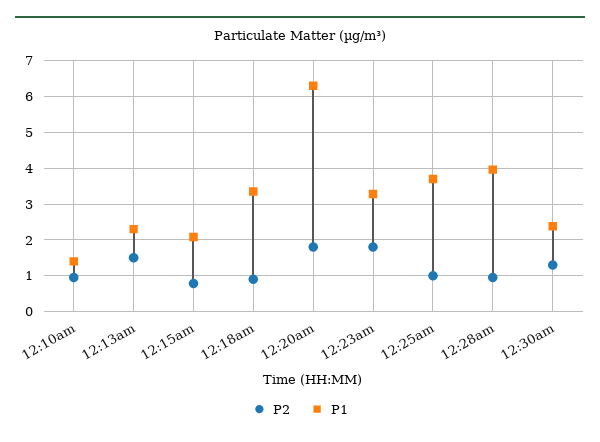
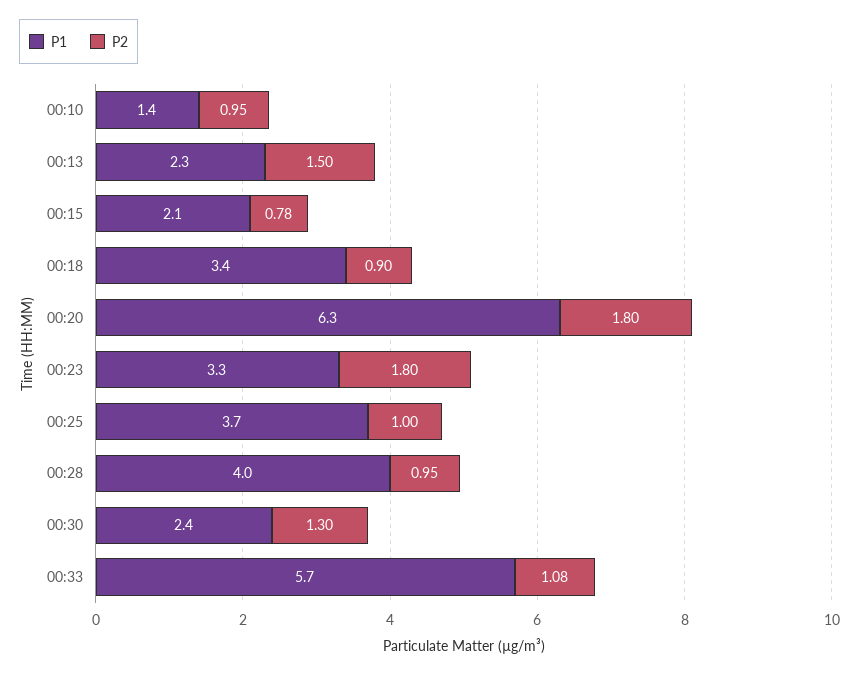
P1, 00:33: none -> 5.7
P2, 00:33: none -> 1.08

